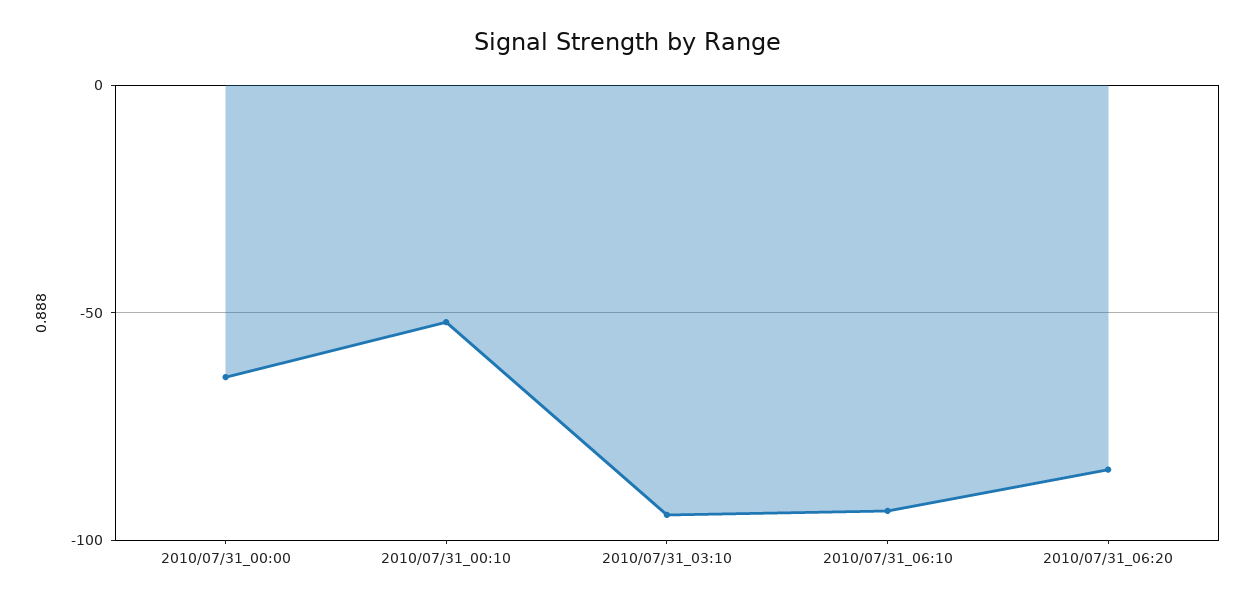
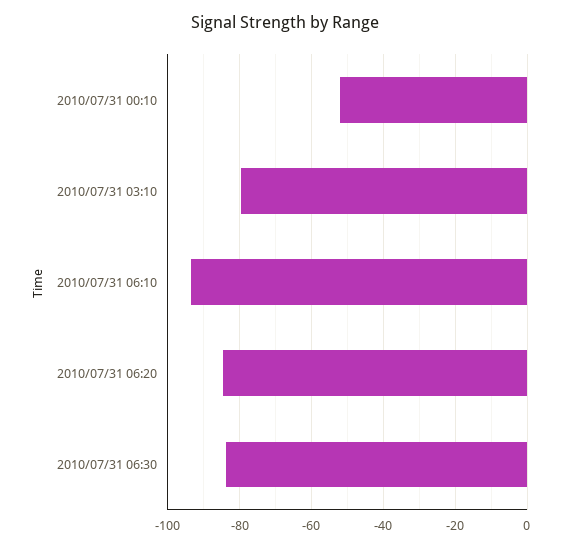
2010/07/31_00:00: -65 -> none
2010/07/31_03:10: -95 -> -80
2010/07/31 06:30: none -> -84

